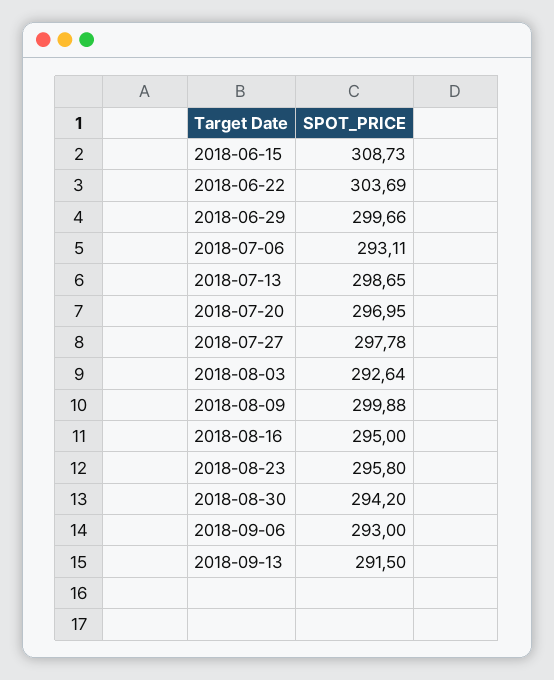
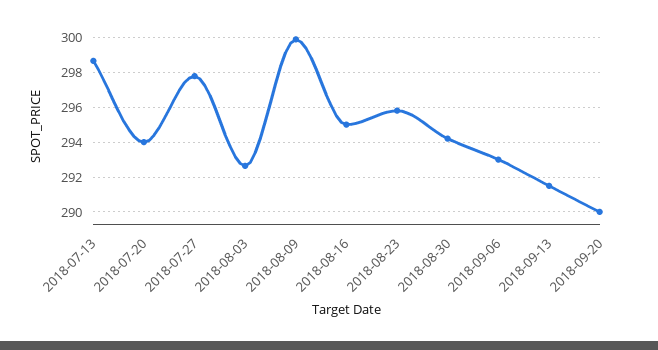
2018-06-15: 308.73 -> none
2018-06-22: 303.69 -> none
2018-06-29: 299.66 -> none
2018-07-06: 293.11 -> none
2018-07-20: 296.95 -> 294
2018-09-20: none -> 290

